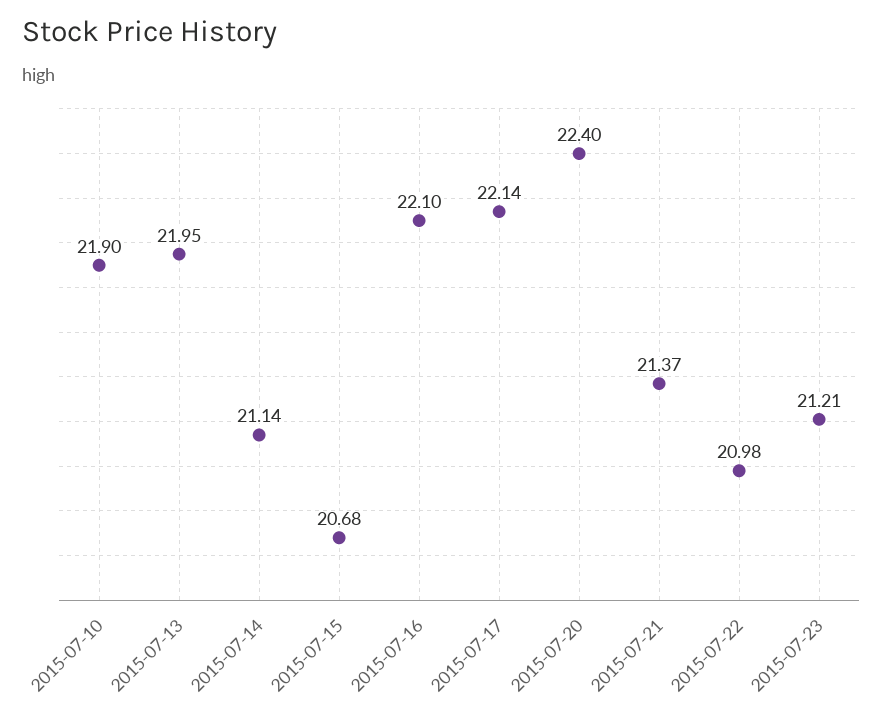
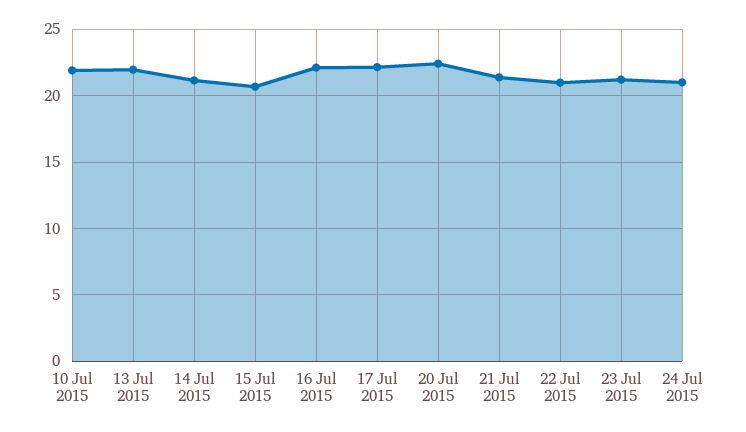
24 Jul 2015: none -> 21

